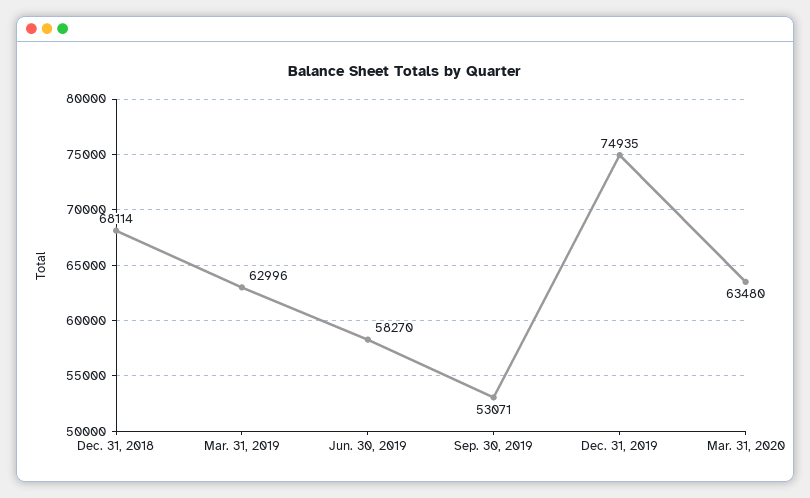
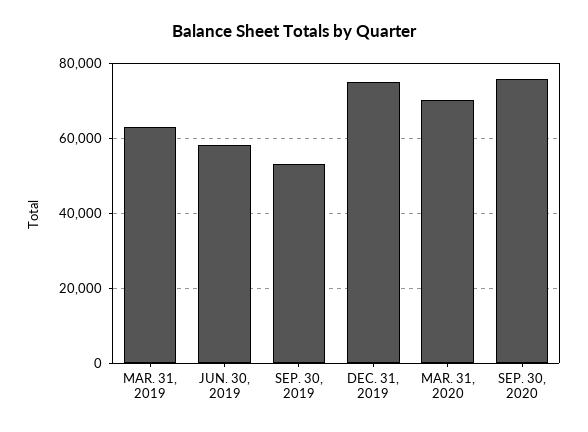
Dec. 31, 2018: 68114 -> none
Mar. 31, 2020: 63480 -> 70000
SEP. 30, 2020: none -> 76000

